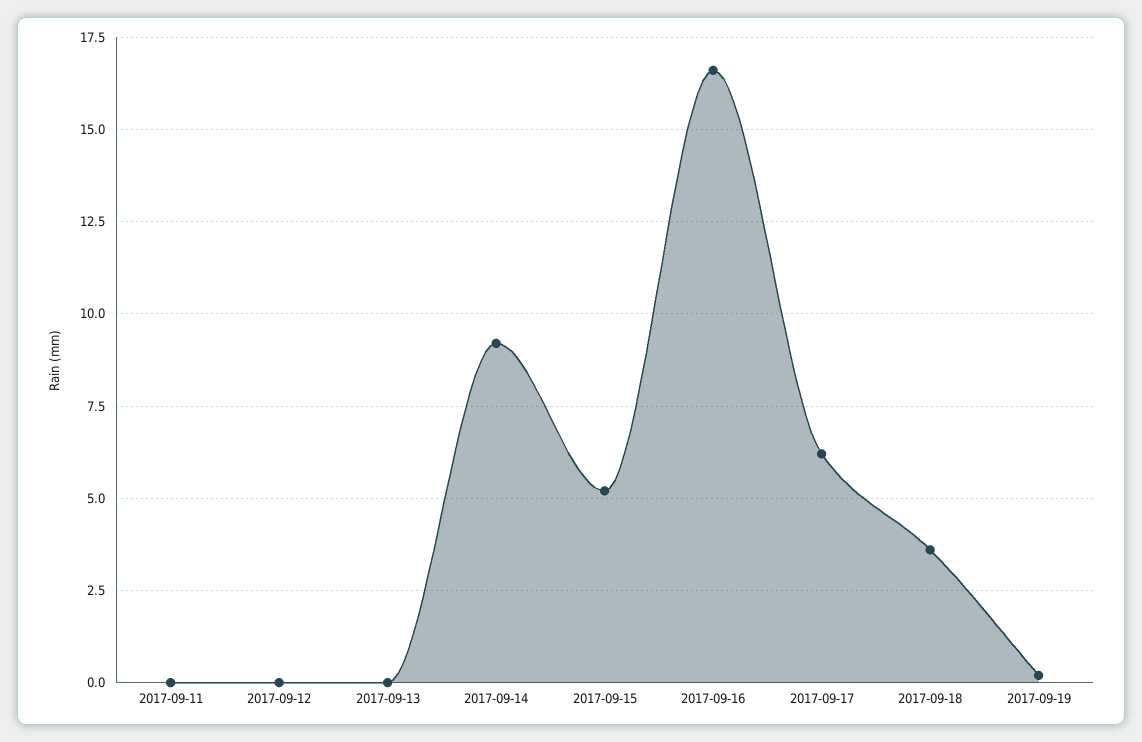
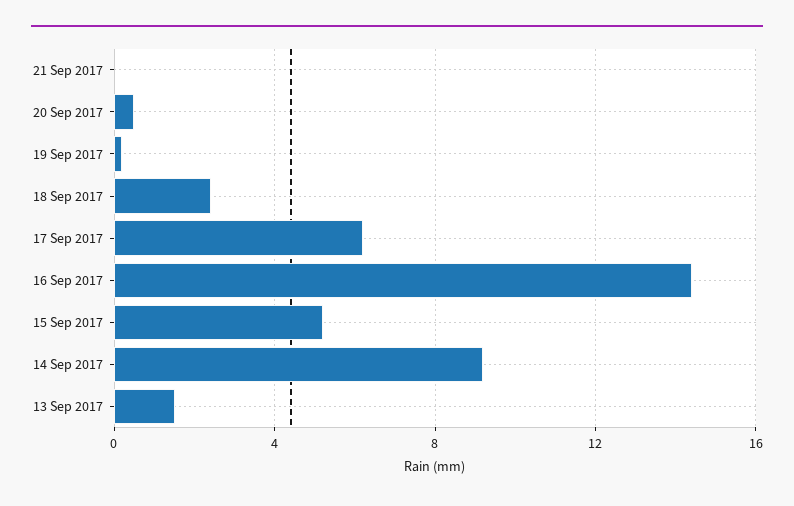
2017-09-11: 0 -> none
2017-09-12: 0 -> none
2017-09-13: 0 -> 1.5
2017-09-16: 16.5 -> 14.5
2017-09-18: 3.5 -> 2.5
21 Sep 2017: none -> 0
20 Sep 2017: none -> 0.5

